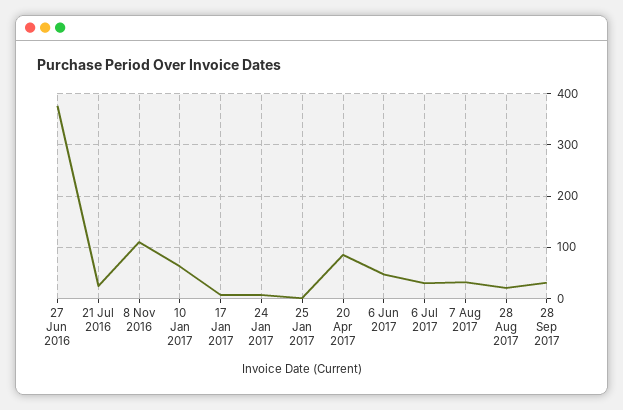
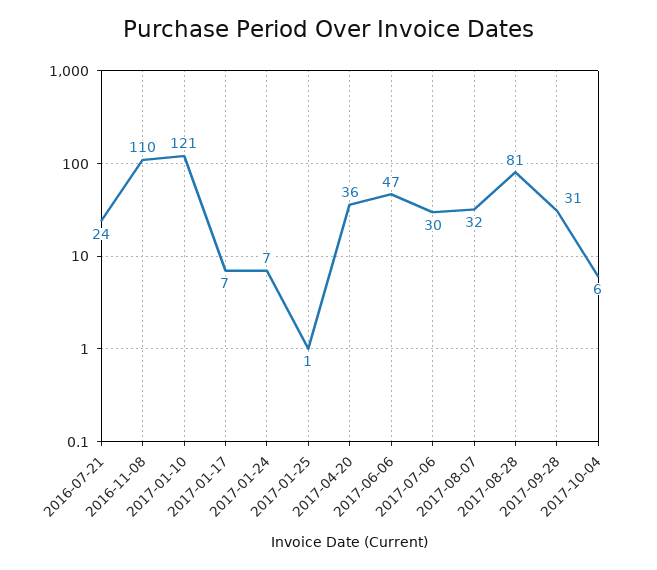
27 Jun 2016: 380 -> none
10 Jan 2017: 60 -> 121
20 Apr 2017: 80 -> 36
28 Aug 2017: 20 -> 81
2017-10-04: none -> 6

